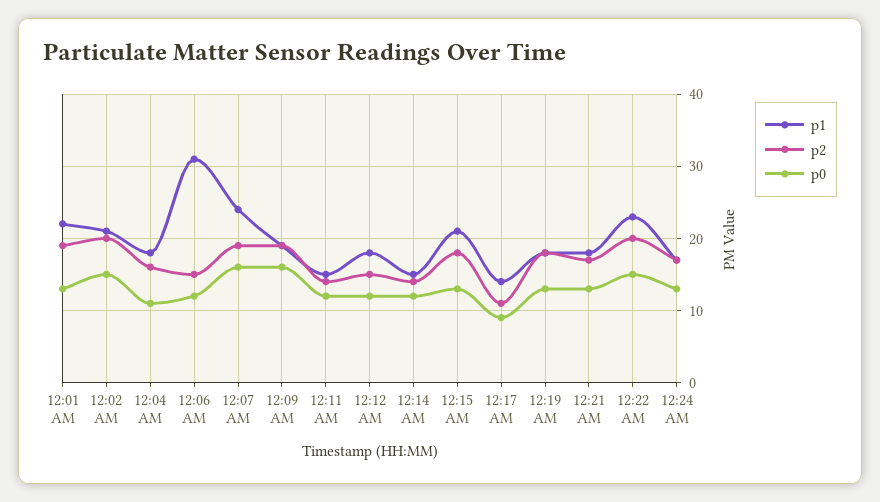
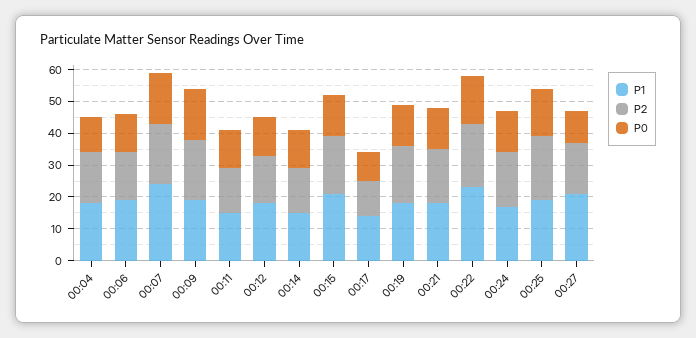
p1, 12:01 AM: 22 -> none
p2, 12:01 AM: 19 -> none
p0, 12:01 AM: 13 -> none
p1, 12:02 AM: 21 -> none
p2, 12:02 AM: 20 -> none
p0, 12:02 AM: 15 -> none
p1, 12:06 AM: 31 -> 20
p1, 00:25: none -> 20
p2, 00:25: none -> 20
p0, 00:25: none -> 15
p1, 00:27: none -> 20
p2, 00:27: none -> 15
p0, 00:27: none -> 10

